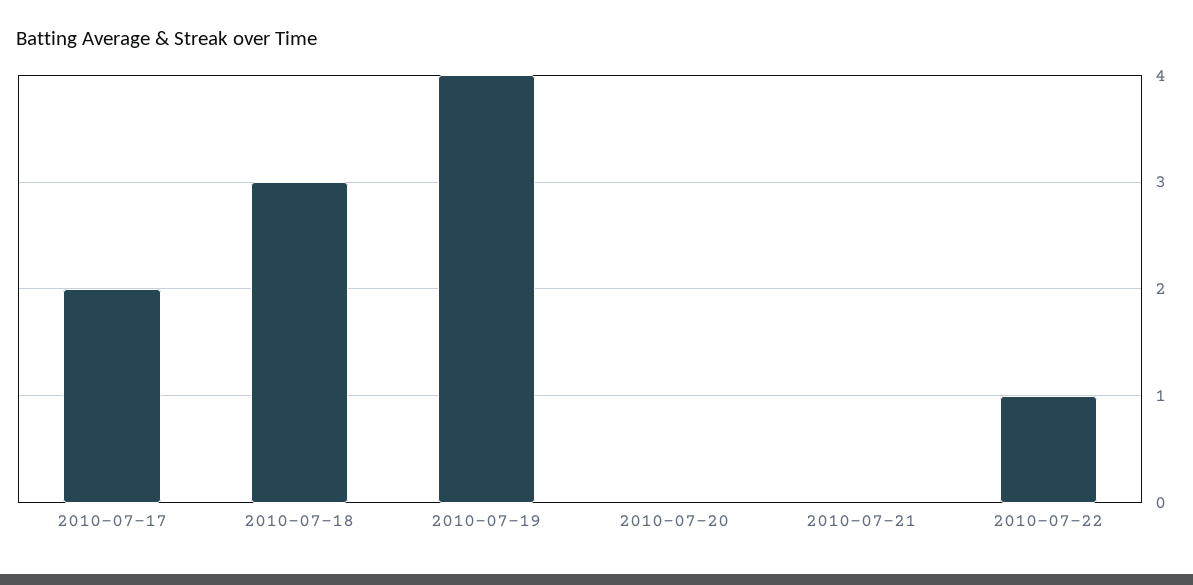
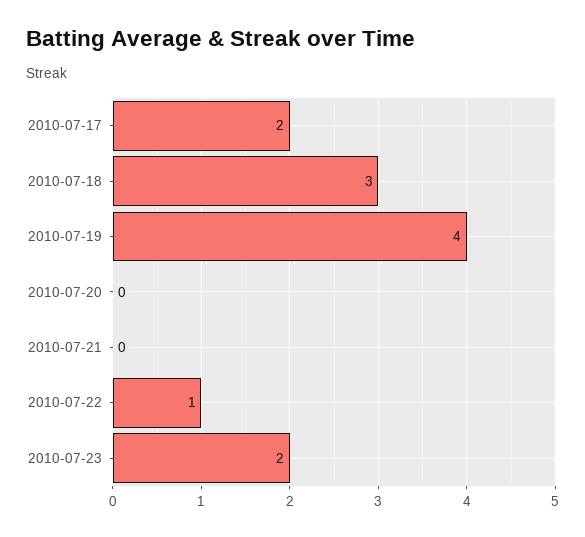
2010-07-23: none -> 2

